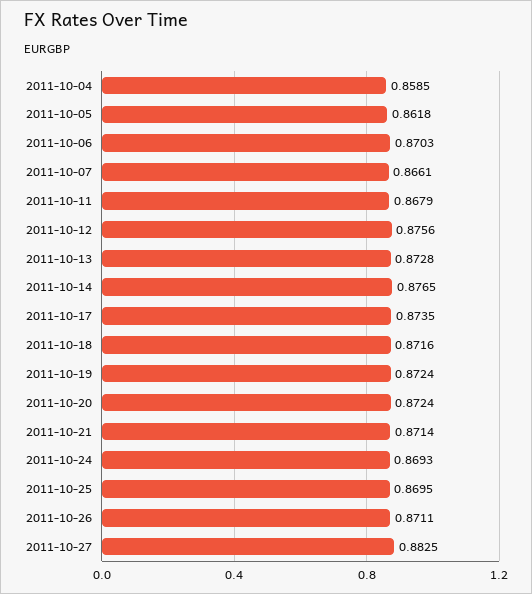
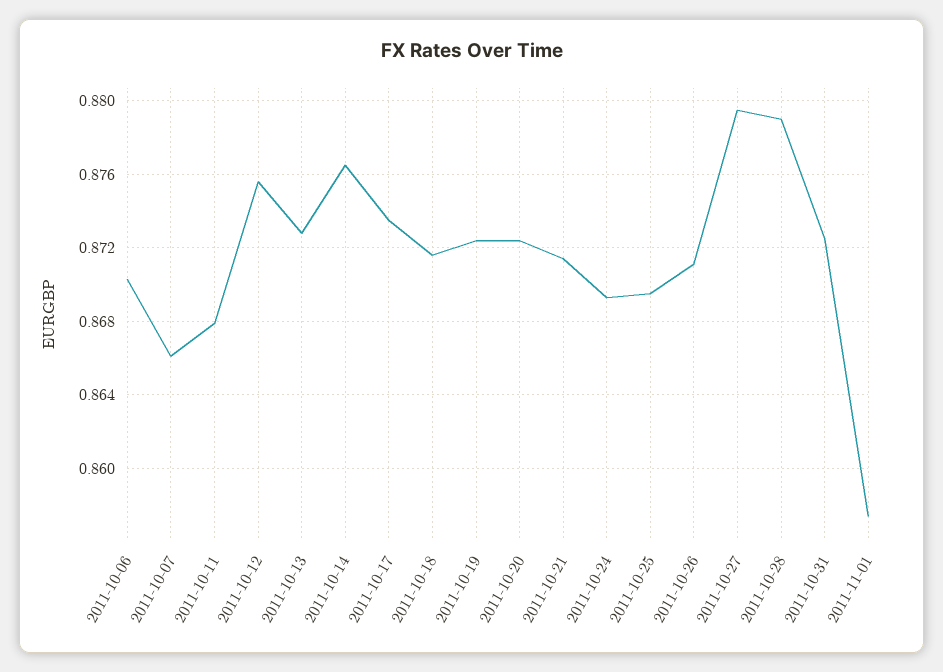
2011-10-04: 0.8585 -> none
2011-10-05: 0.8618 -> none
2011-10-27: 0.8825 -> 0.8795
2011-10-28: none -> 0.879
2011-10-31: none -> 0.8725
2011-11-01: none -> 0.8575

